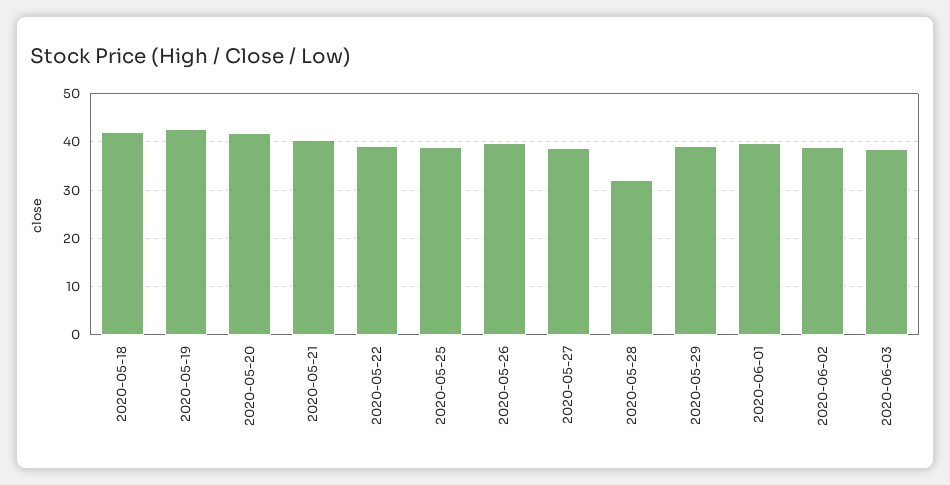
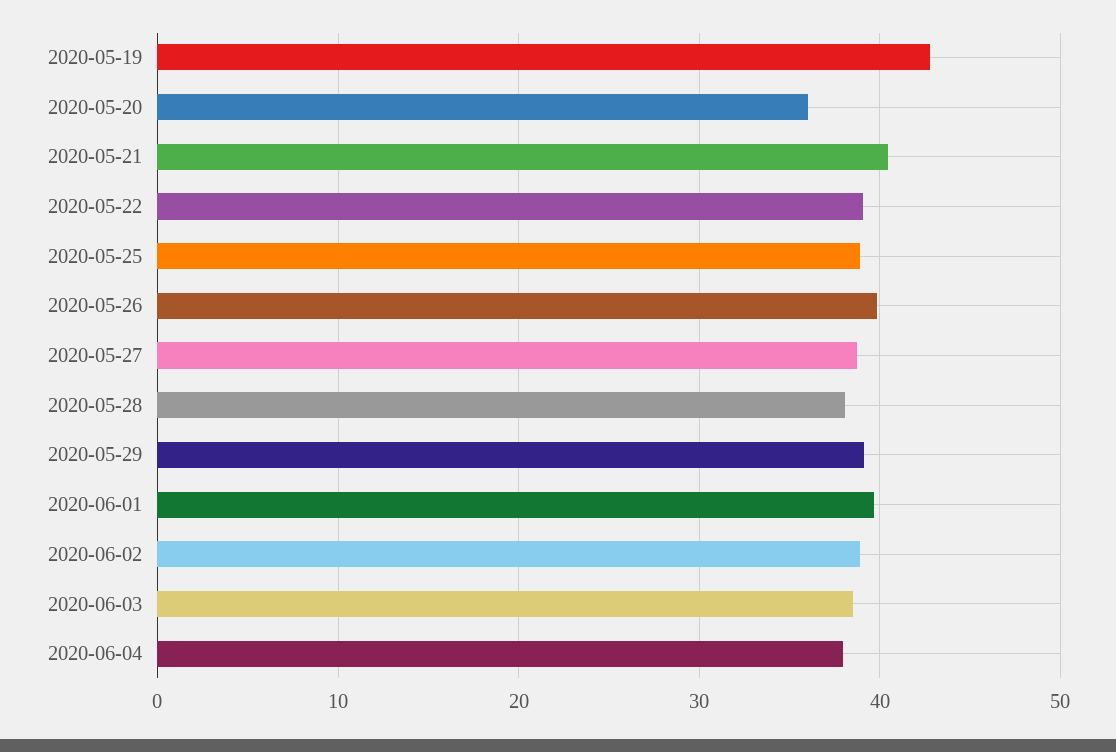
2020-05-18: 42 -> none
2020-05-20: 42 -> 36
2020-05-28: 32 -> 38
2020-06-04: none -> 38

